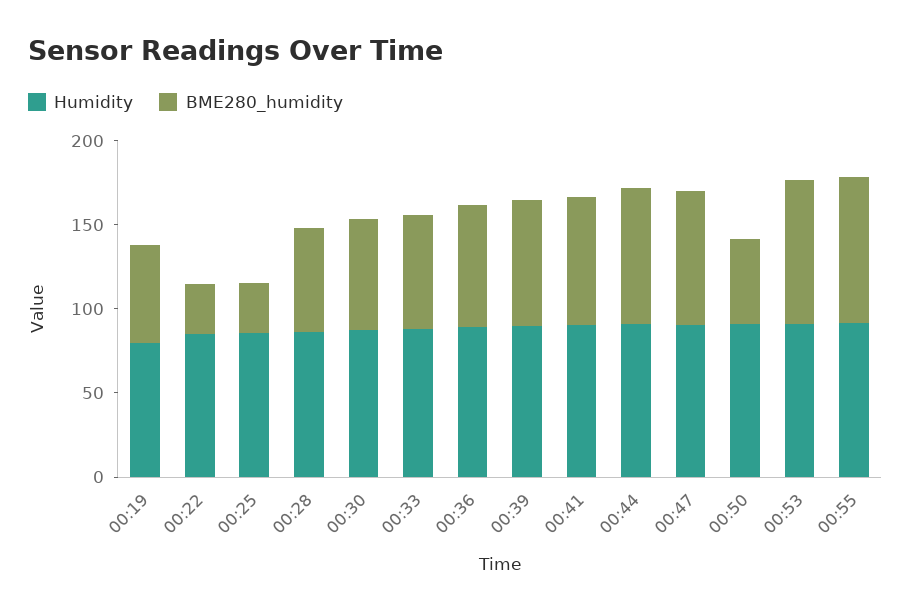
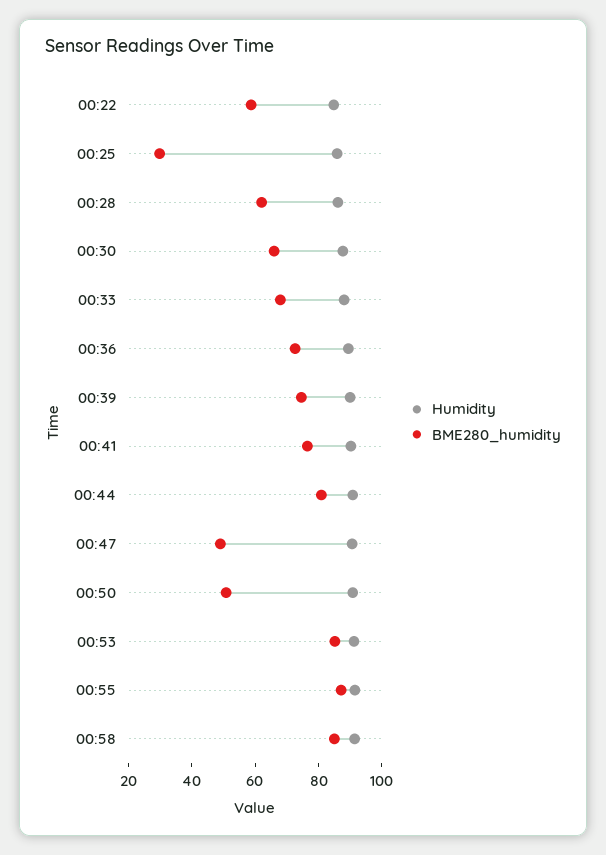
Humidity, 00:19: 80 -> none
BME280_humidity, 00:19: 60 -> none
BME280_humidity, 00:22: 30 -> 60
BME280_humidity, 00:47: 80 -> 50
Humidity, 00:58: none -> 90
BME280_humidity, 00:58: none -> 85

